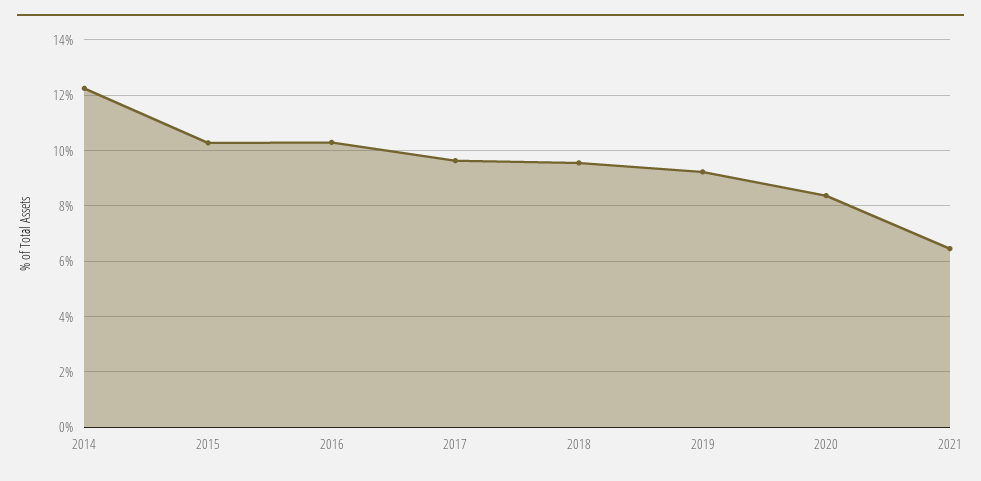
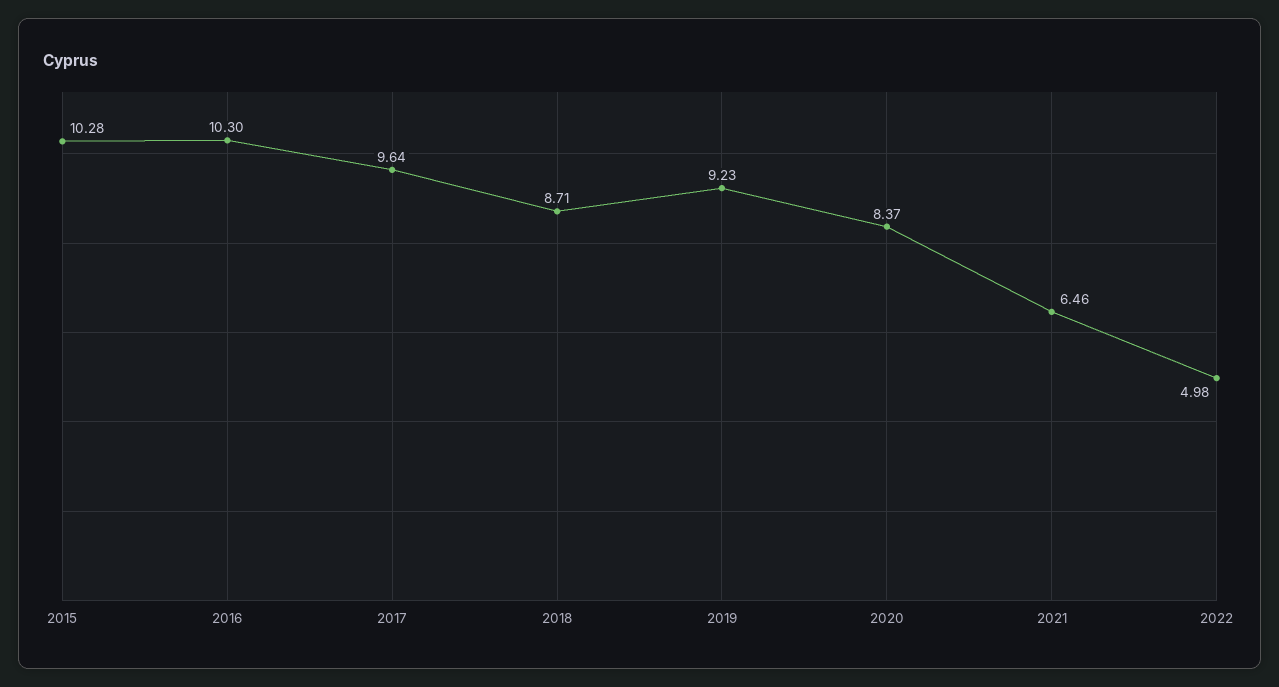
2014: 12.25 -> none
2018: 9.5 -> 8.71
2022: none -> 4.98

